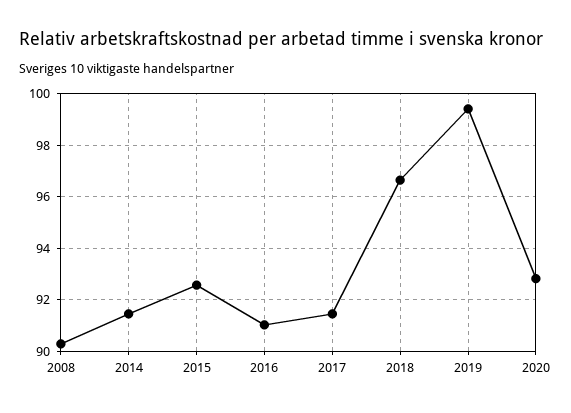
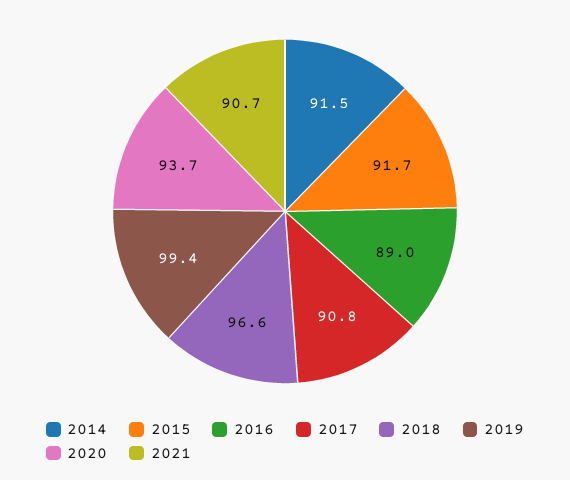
2008: 90.25 -> none
2015: 92.5 -> 91.7
2016: 91 -> 89
2017: 91.5 -> 90.8
2020: 92.75 -> 93.7
2021: none -> 90.7

